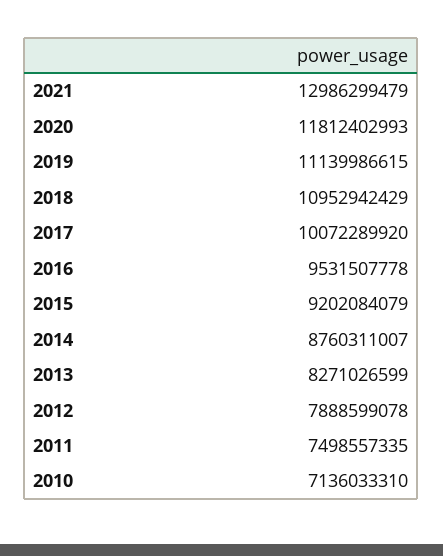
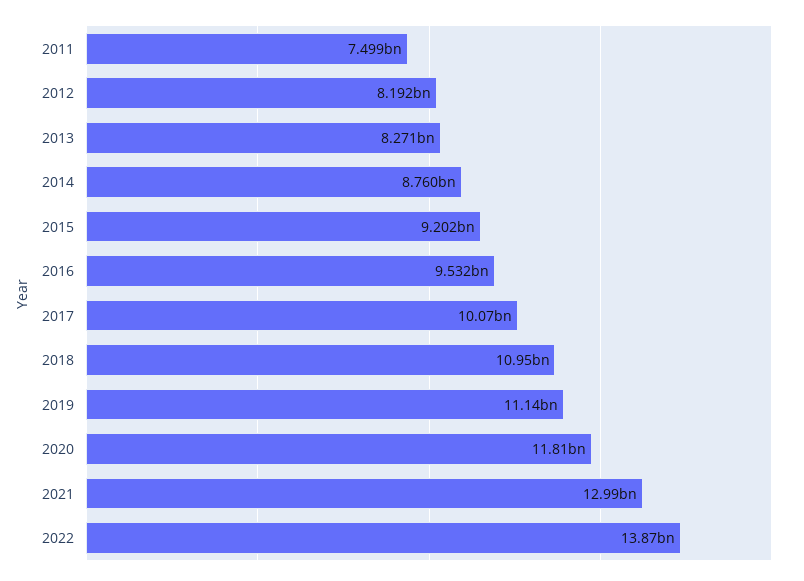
2012: 7888599078 -> 8192000000
2010: 7136033310 -> none
2022: none -> 13870000000

